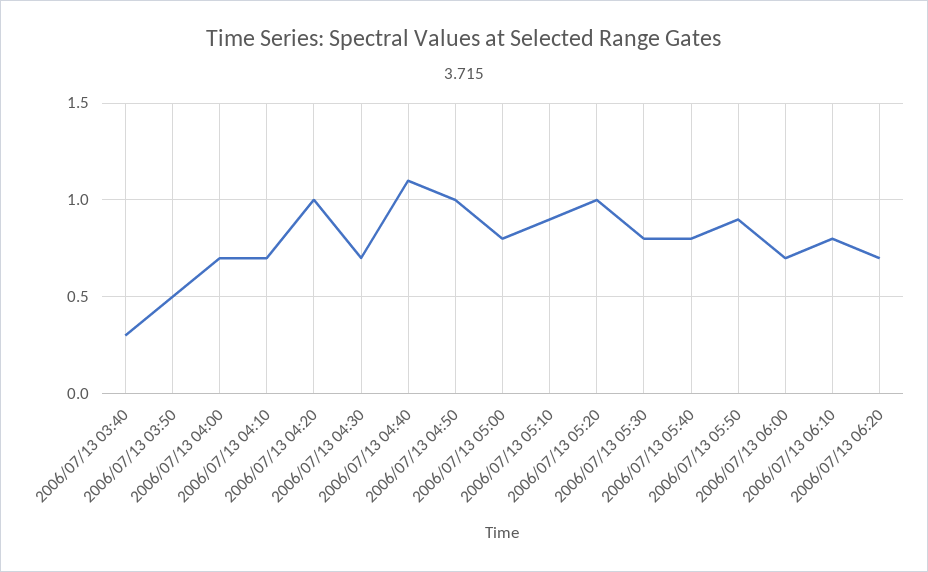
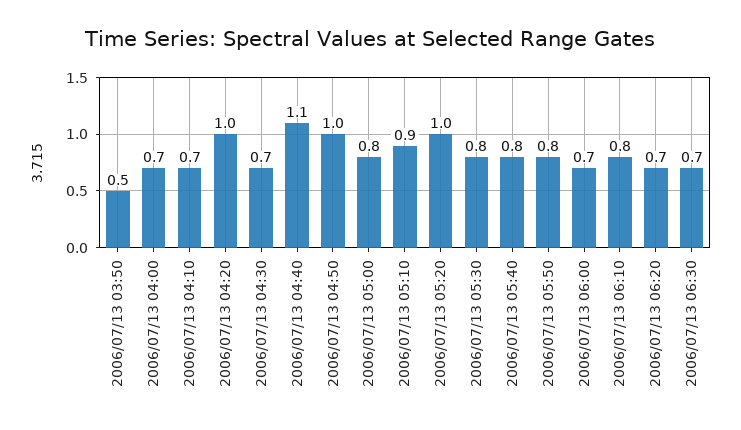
2006/07/13 03:40: 0.3 -> none
2006/07/13 05:50: 0.9 -> 0.8
2006/07/13 06:30: none -> 0.7

